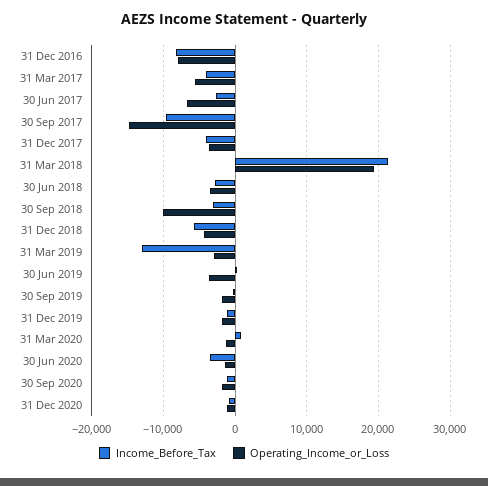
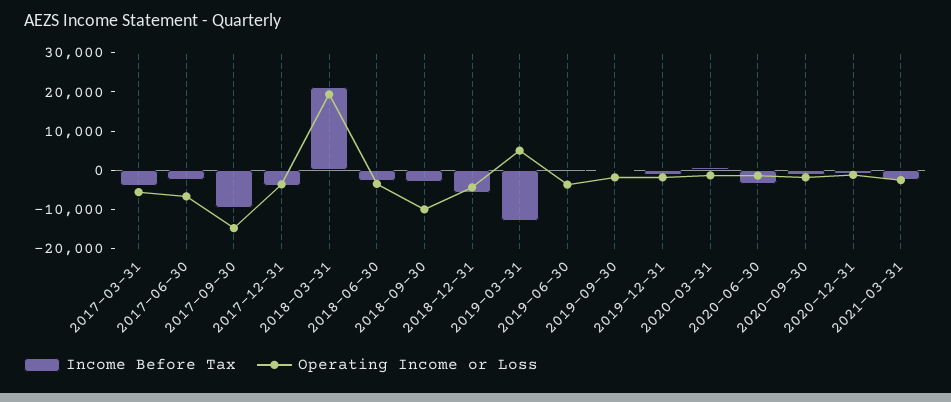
Income_Before_Tax, 31 Dec 2016: -8000 -> none
Operating_Income_or_Loss, 31 Dec 2016: -8000 -> none
Operating_Income_or_Loss, 31 Mar 2019: -3000 -> 5000
Income_Before_Tax, 2021-03-31: none -> -2500
Operating_Income_or_Loss, 2021-03-31: none -> -2500

